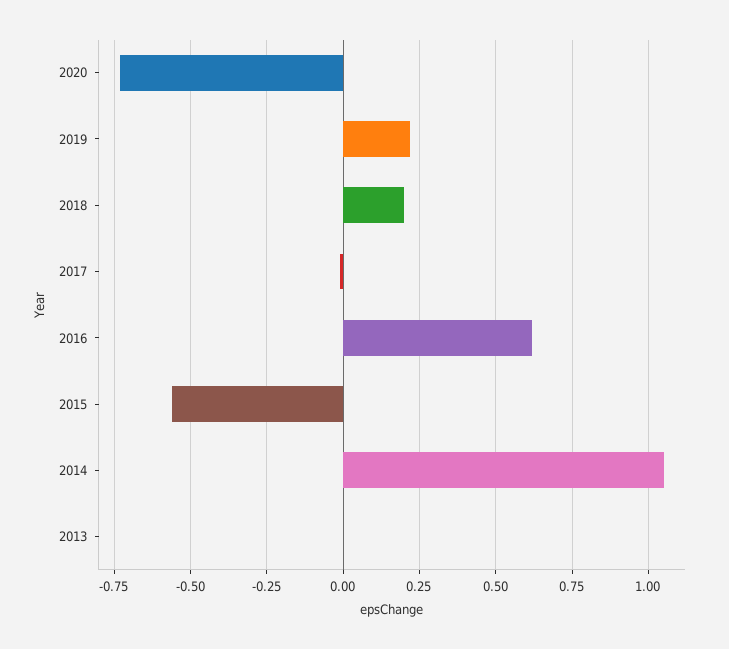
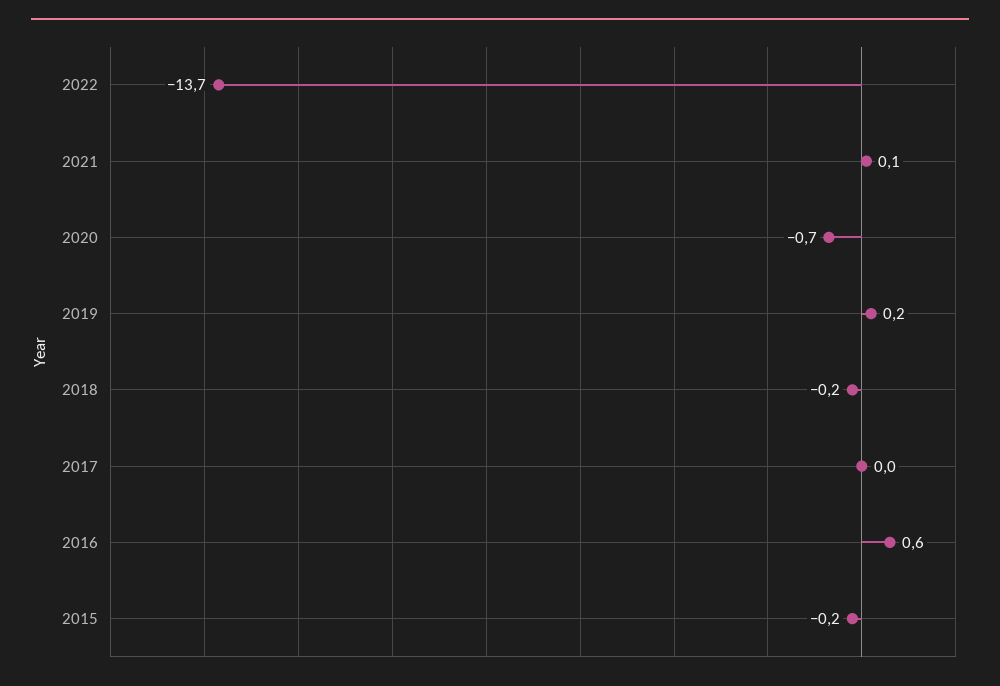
2018: 0.2 -> -0.2
2015: -0.55 -> -0.2
2014: 1.05 -> none
2013: 0 -> none
2022: none -> -13.7
2021: none -> 0.1

